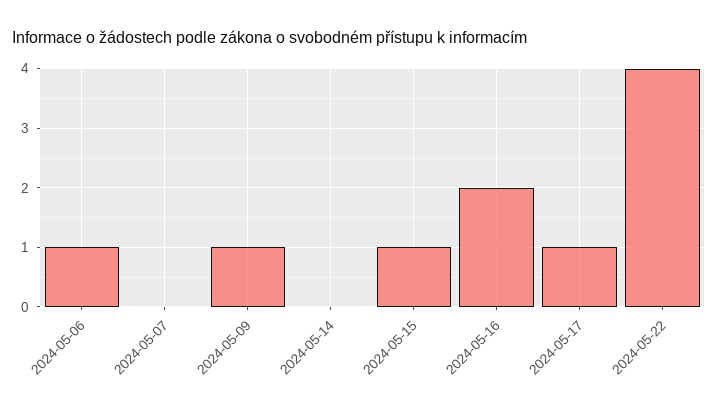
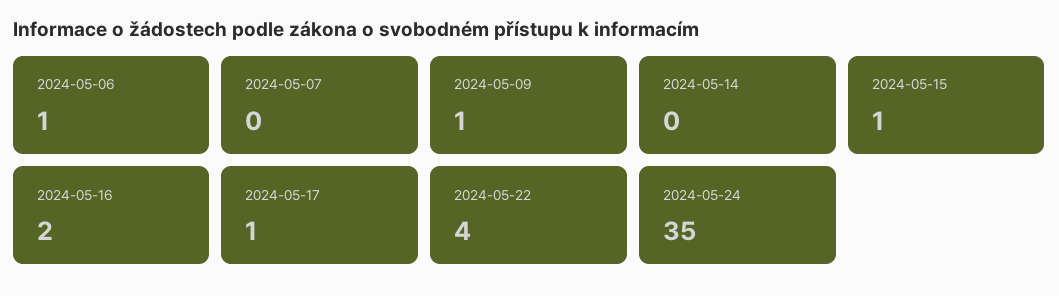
2024-05-24: none -> 35

